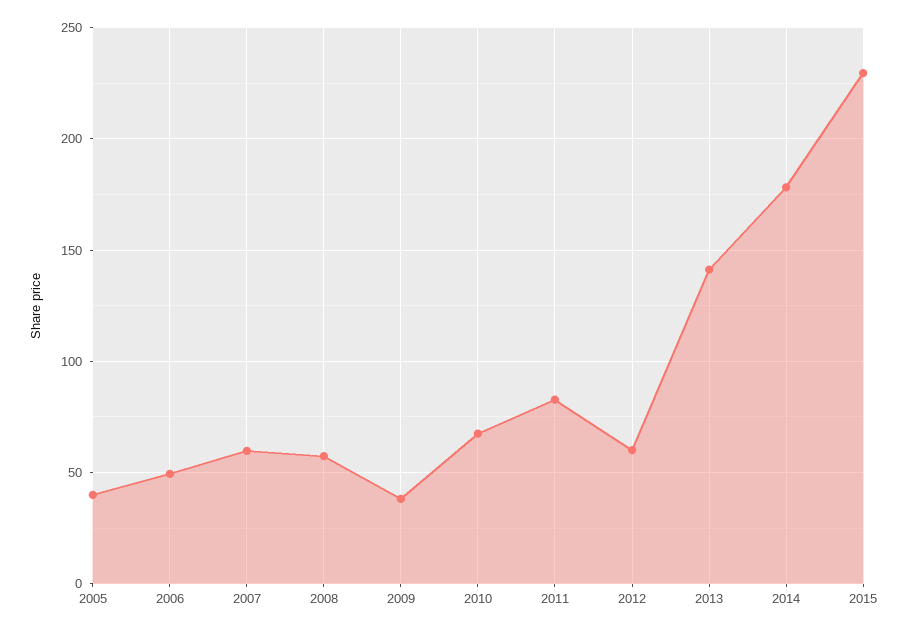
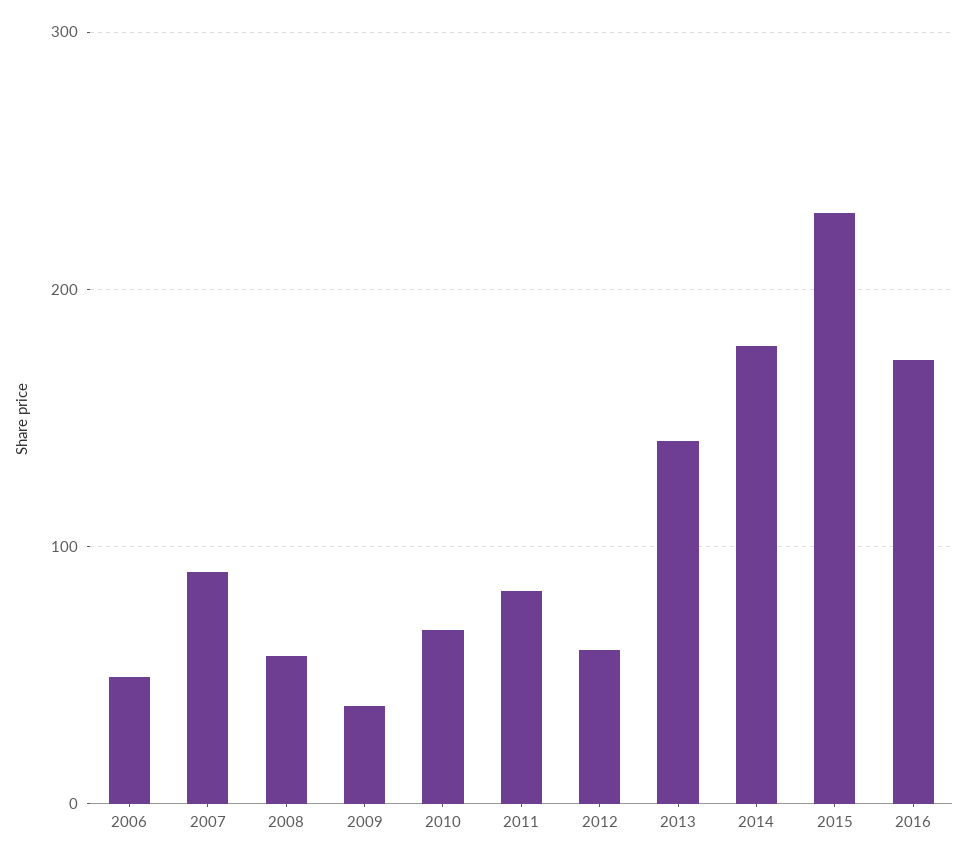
2005: 40 -> none
2007: 60 -> 90
2016: none -> 170

